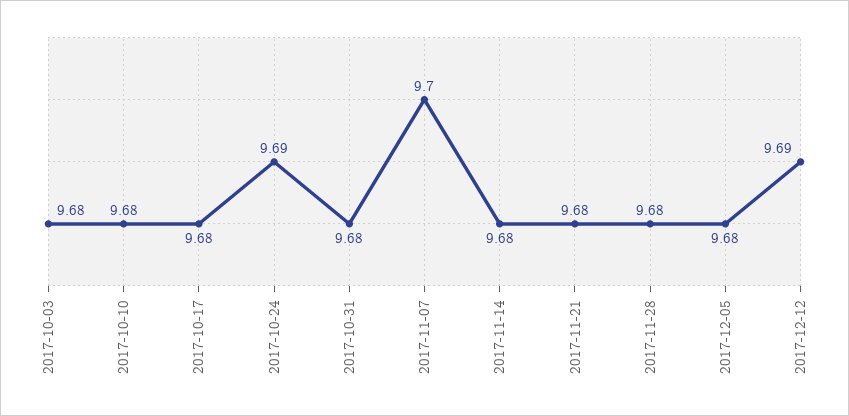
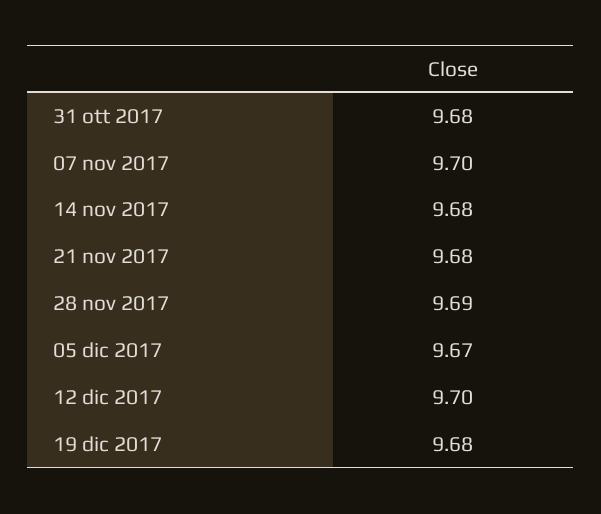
2017-10-03: 9.68 -> none
2017-10-10: 9.68 -> none
2017-10-17: 9.68 -> none
2017-10-24: 9.69 -> none
2017-11-28: 9.68 -> 9.69
2017-12-05: 9.68 -> 9.67
2017-12-12: 9.69 -> 9.7
19 dic 2017: none -> 9.68

